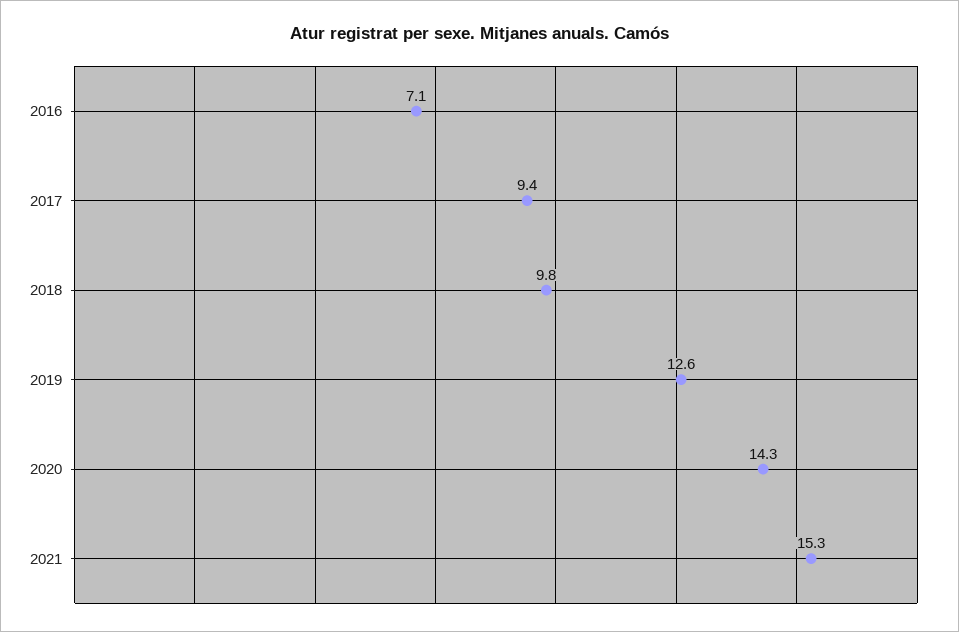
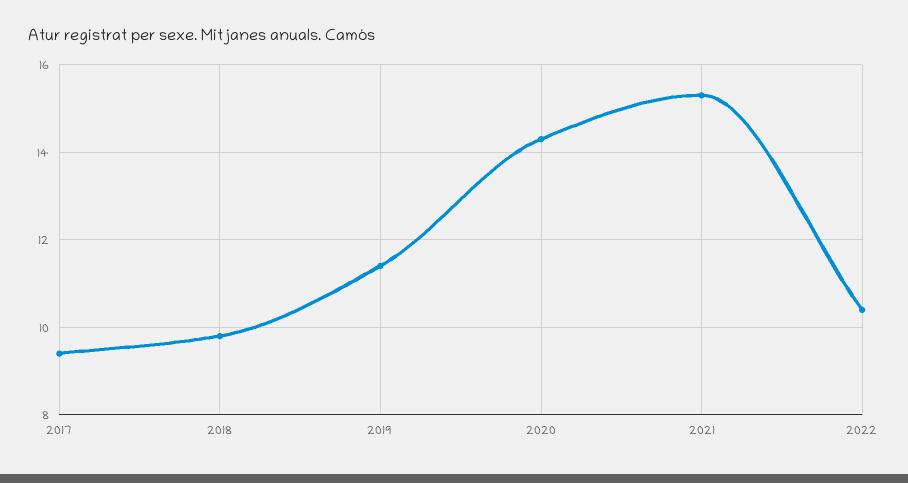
2016: 7.1 -> none
2019: 12.6 -> 11.5
2022: none -> 10.5

